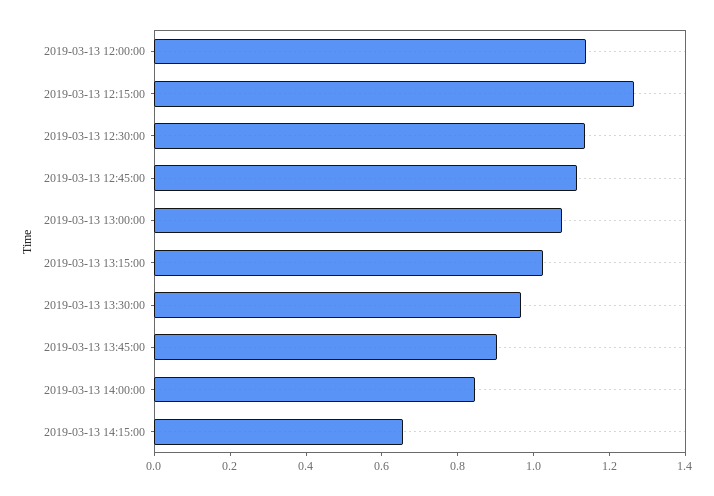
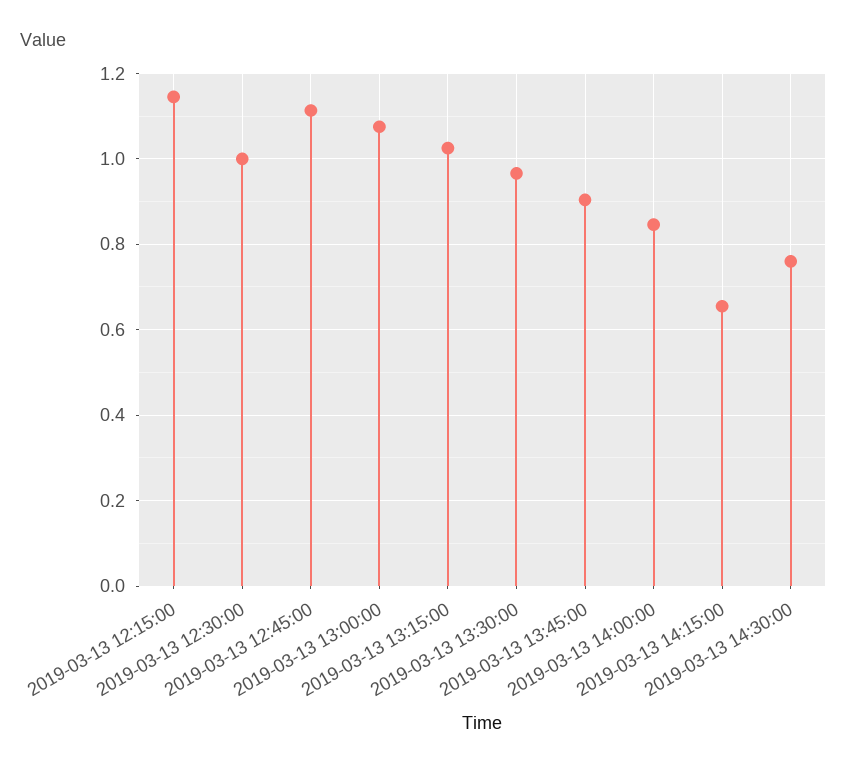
2019-03-13 12:00:00: 1.15 -> none
2019-03-13 12:15:00: 1.25 -> 1.14
2019-03-13 12:30:00: 1.15 -> 1
2019-03-13 14:30:00: none -> 0.76

